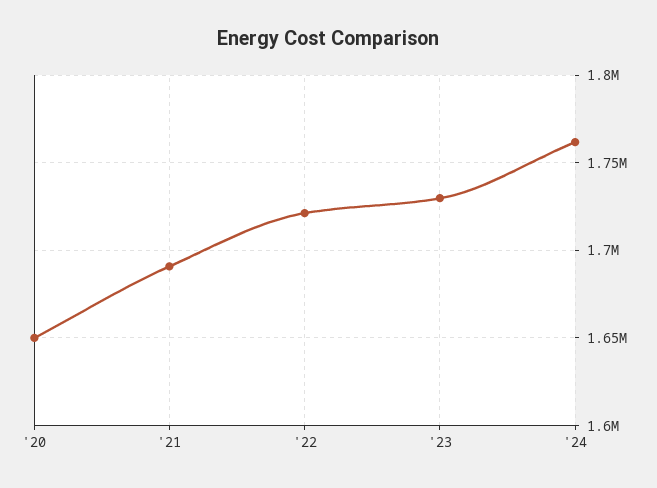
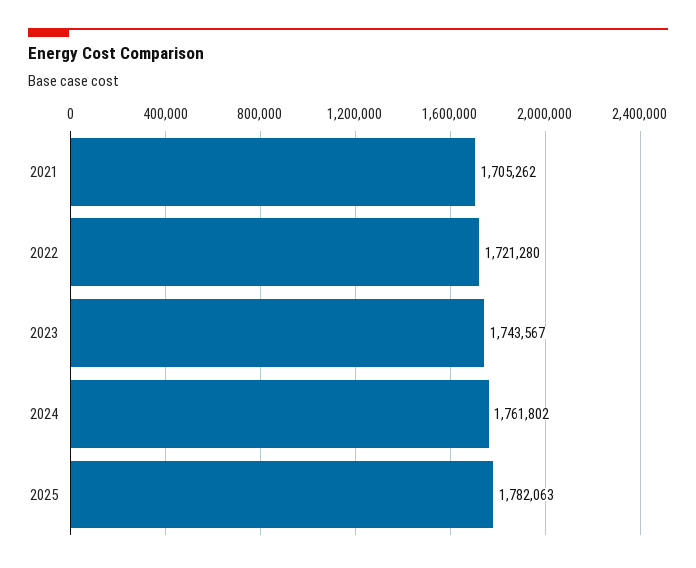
'20: 1650000 -> none
'21: 1690000 -> 1705262
'23: 1730000 -> 1743567
2025: none -> 1782063

